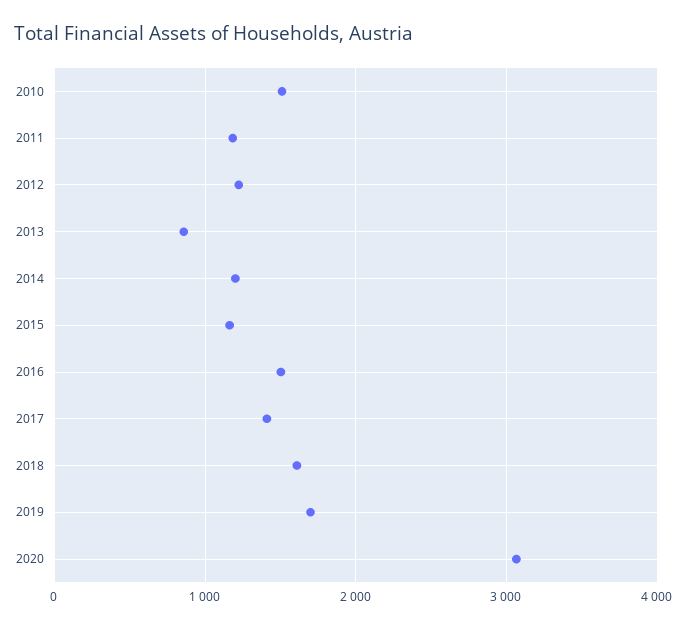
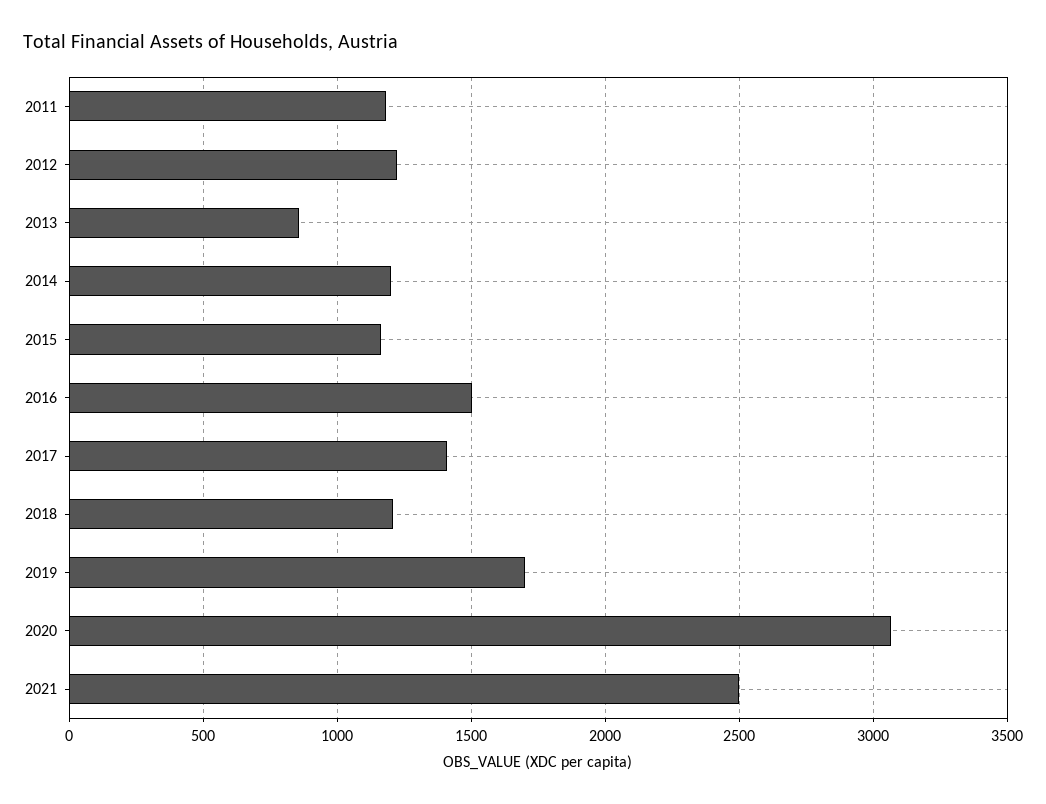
2010: 1500 -> none
2018: 1600 -> 1200
2021: none -> 2500

